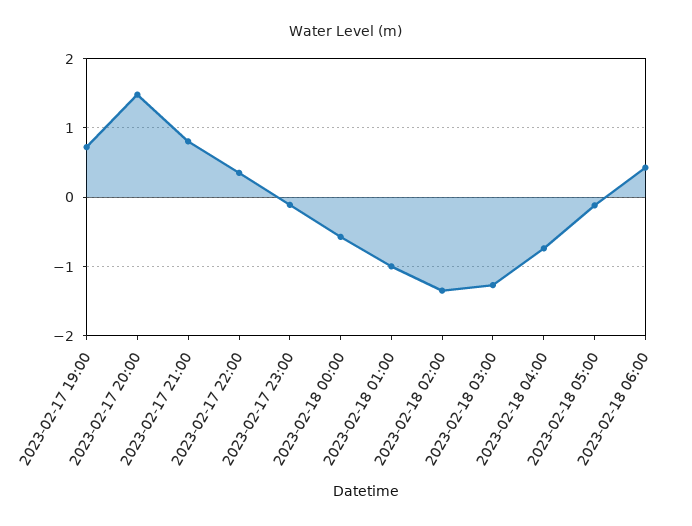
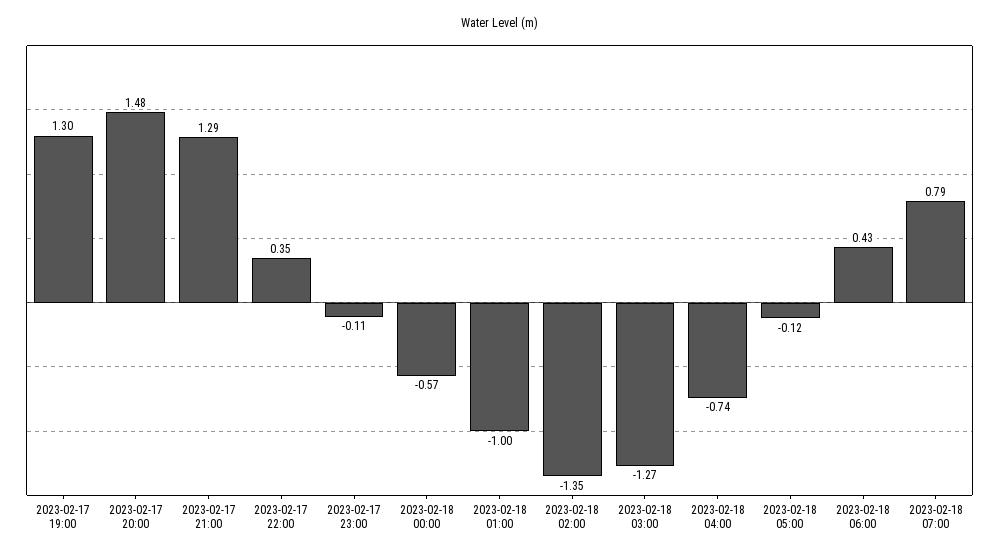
2023-02-17 19:00: 0.7 -> 1.3
2023-02-17 21:00: 0.8 -> 1.29
2023-02-18 07:00: none -> 0.79

